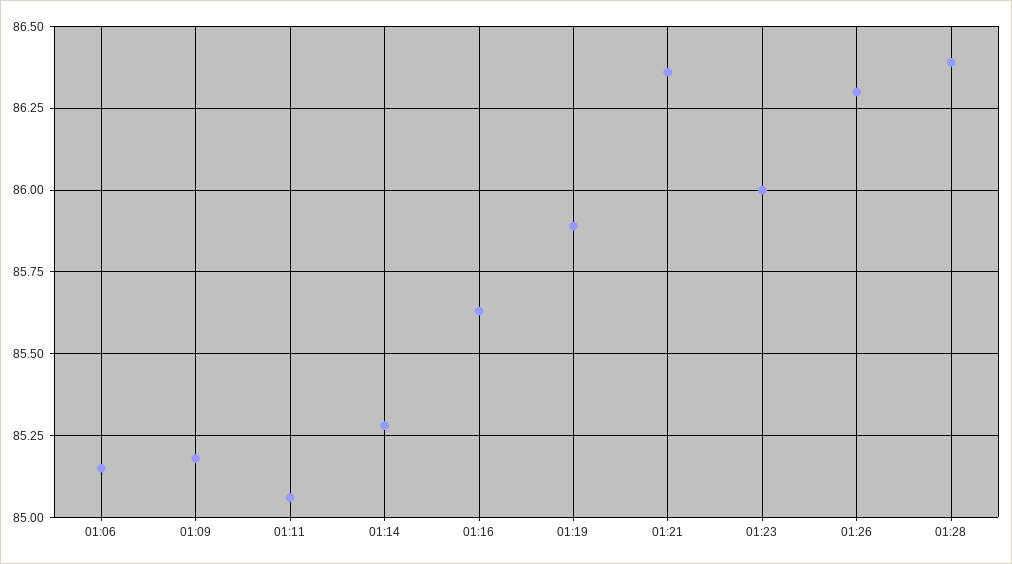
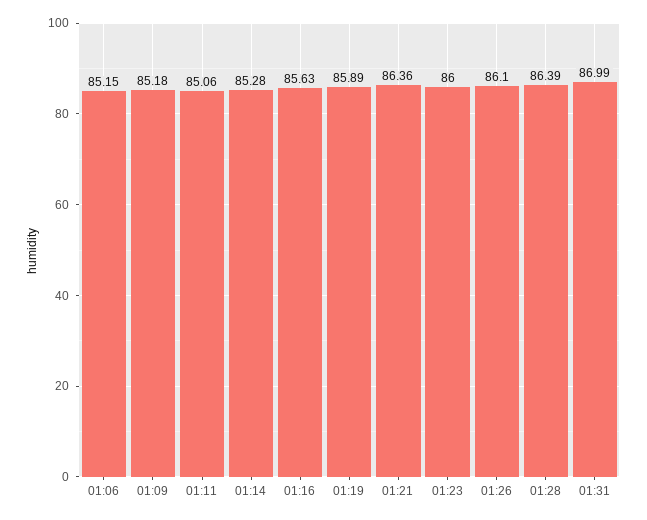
01:26: 86.3 -> 86.1
01:31: none -> 86.99

